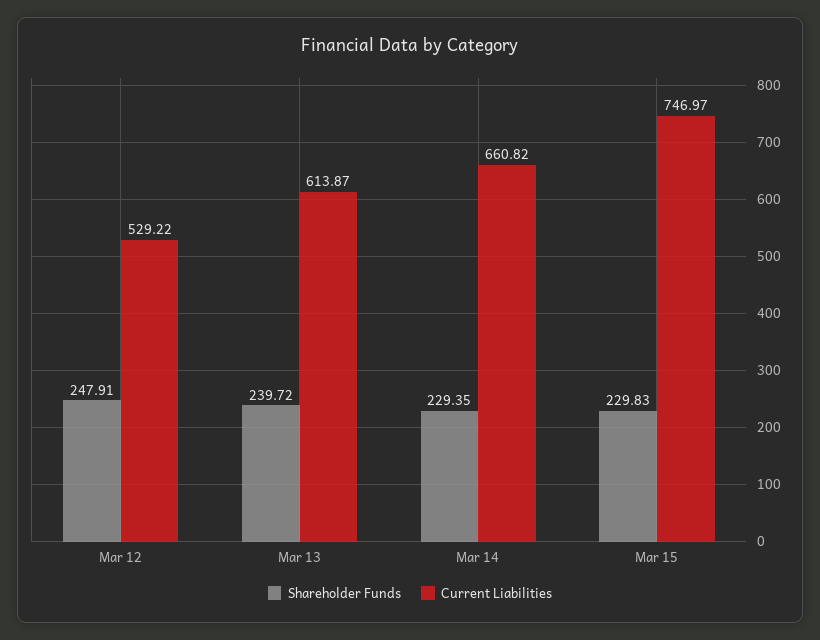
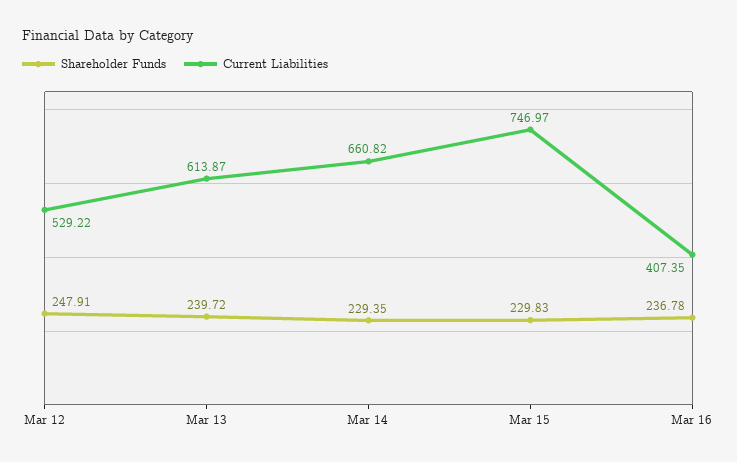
Shareholder Funds, Mar 16: none -> 236.78
Current Liabilities, Mar 16: none -> 407.35

